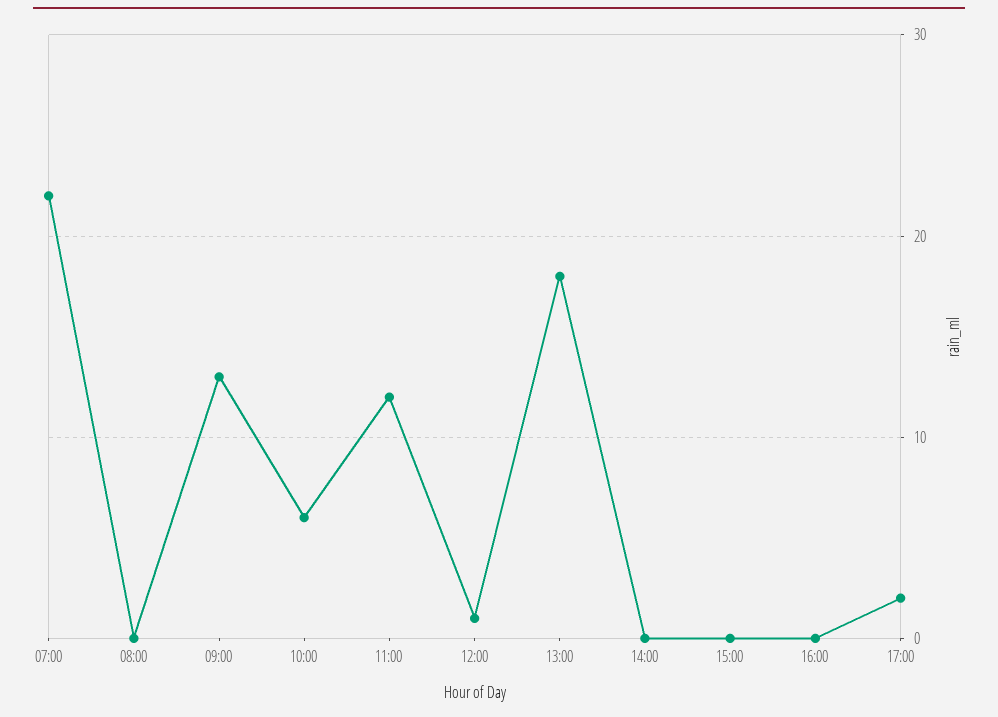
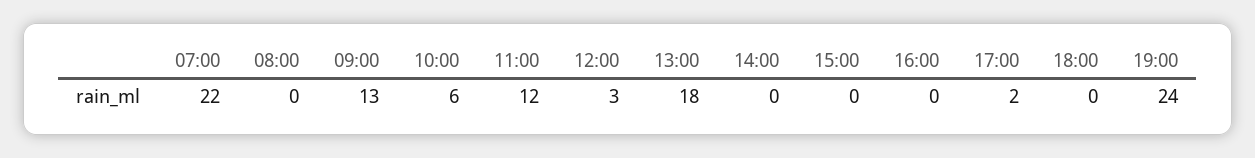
12:00: 1 -> 3
18:00: none -> 0
19:00: none -> 24

